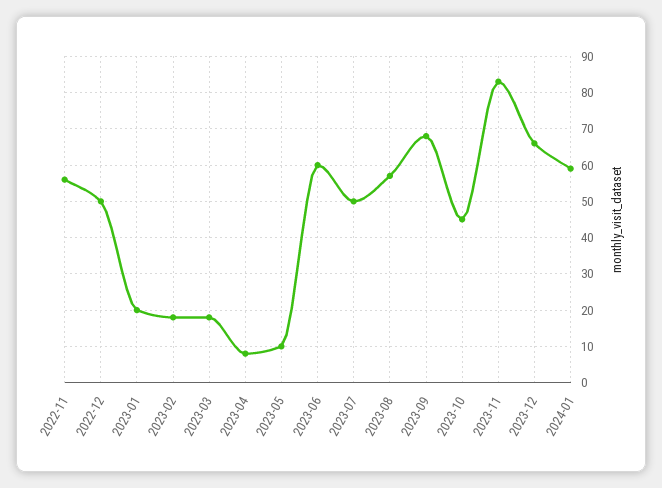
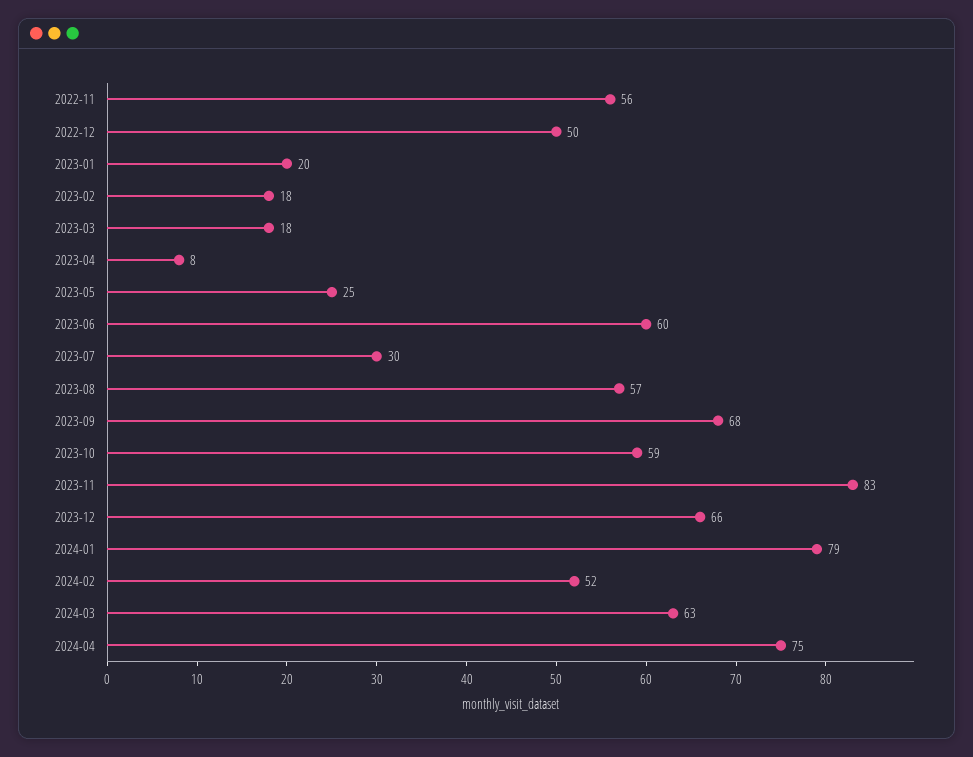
2023-05: 10 -> 25
2023-07: 50 -> 30
2023-10: 45 -> 59
2024-01: 60 -> 79
2024-02: none -> 52
2024-03: none -> 63
2024-04: none -> 75

